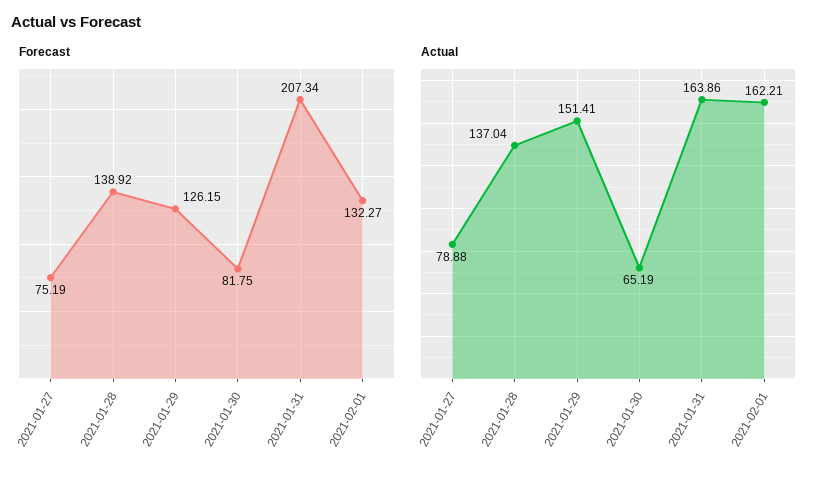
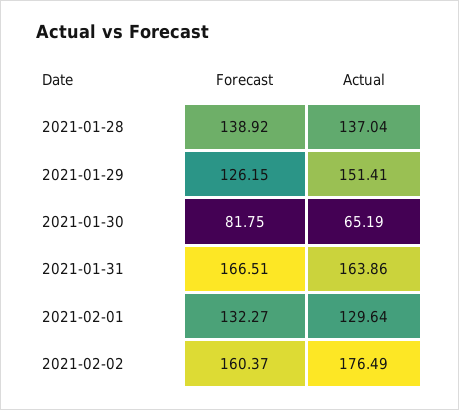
Forecast, 2021-01-27: 75.19 -> none
Forecast, 2021-01-31: 207.34 -> 166.51
Actual, 2021-01-27: 78.88 -> none
Actual, 2021-02-01: 162.21 -> 129.64
Forecast, 2021-02-02: none -> 160.37
Actual, 2021-02-02: none -> 176.49

